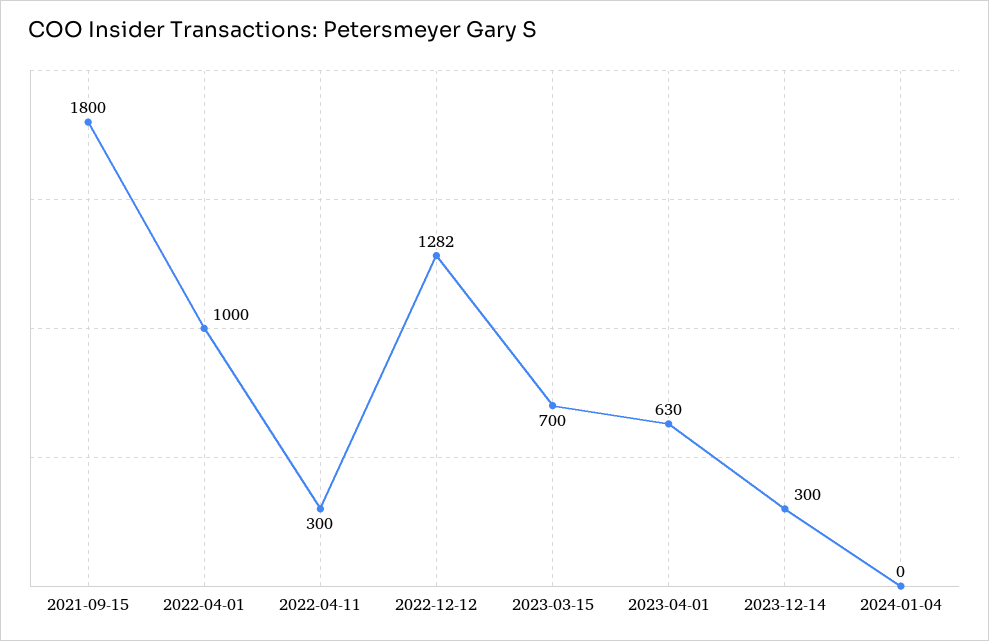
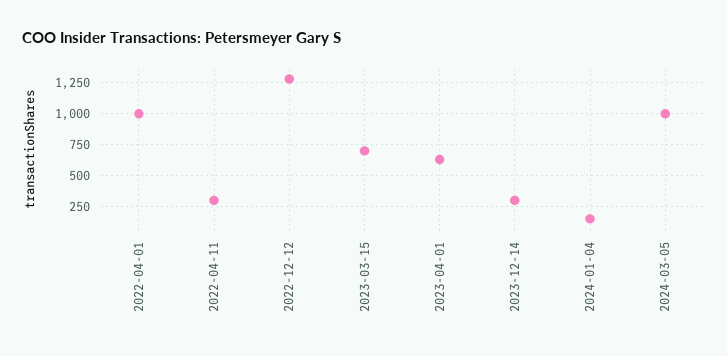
2021-09-15: 1800 -> none
2024-01-04: 0 -> 150
2024-03-05: none -> 1000

